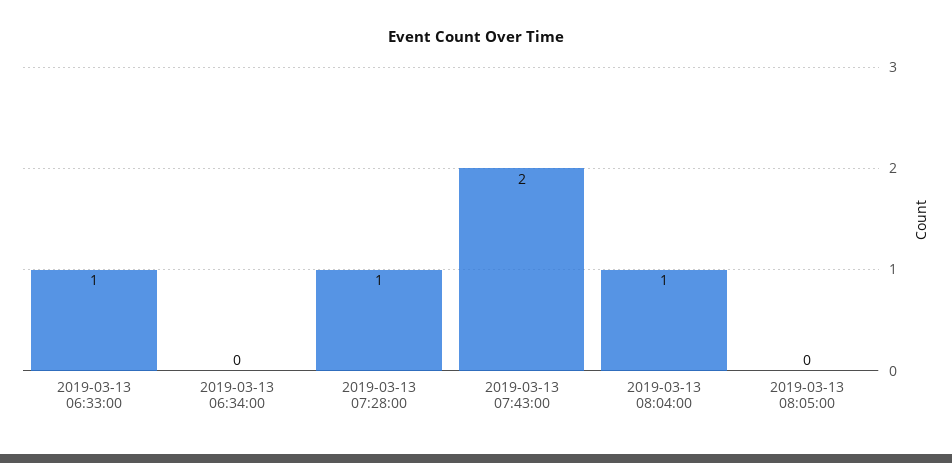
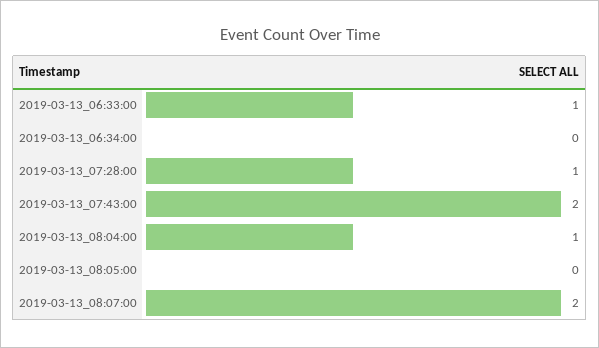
2019-03-13_08:07:00: none -> 2

